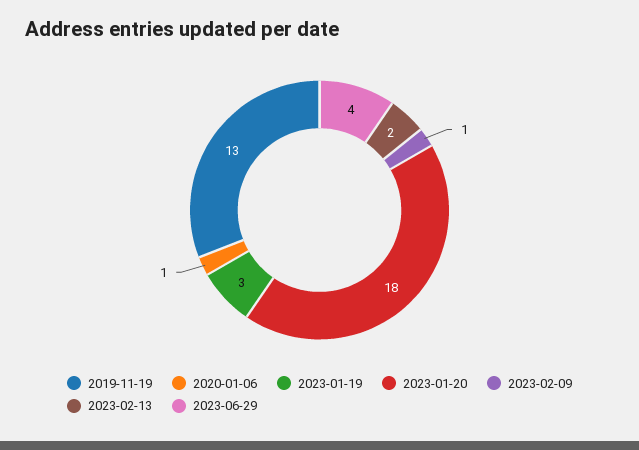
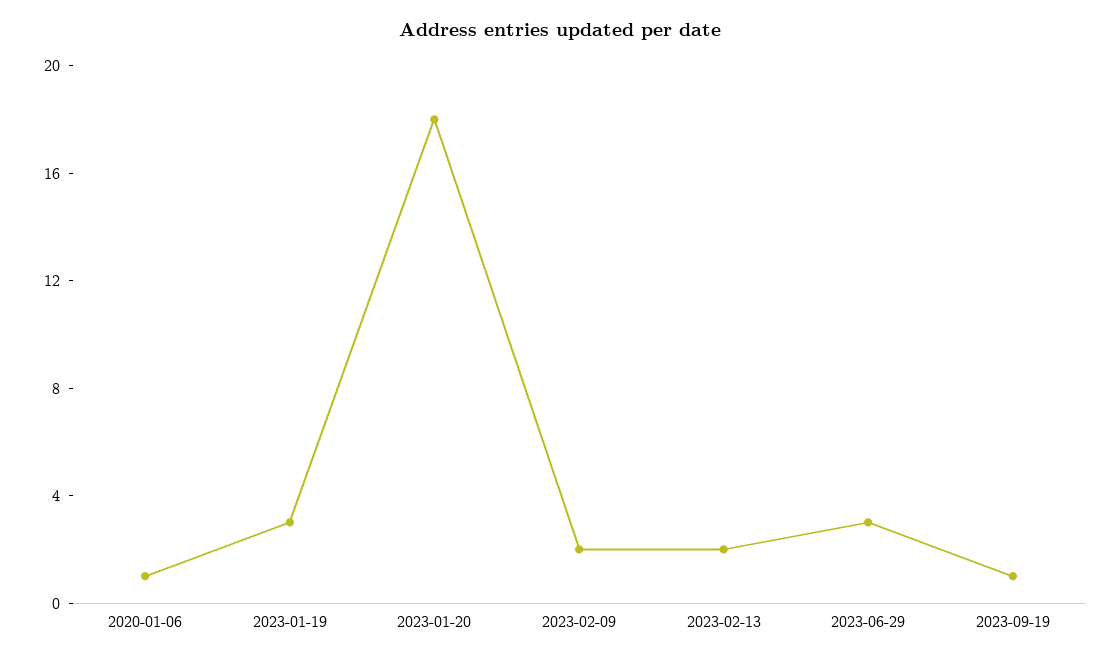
2019-11-19: 13 -> none
2023-02-09: 1 -> 2
2023-06-29: 4 -> 3
2023-09-19: none -> 1

